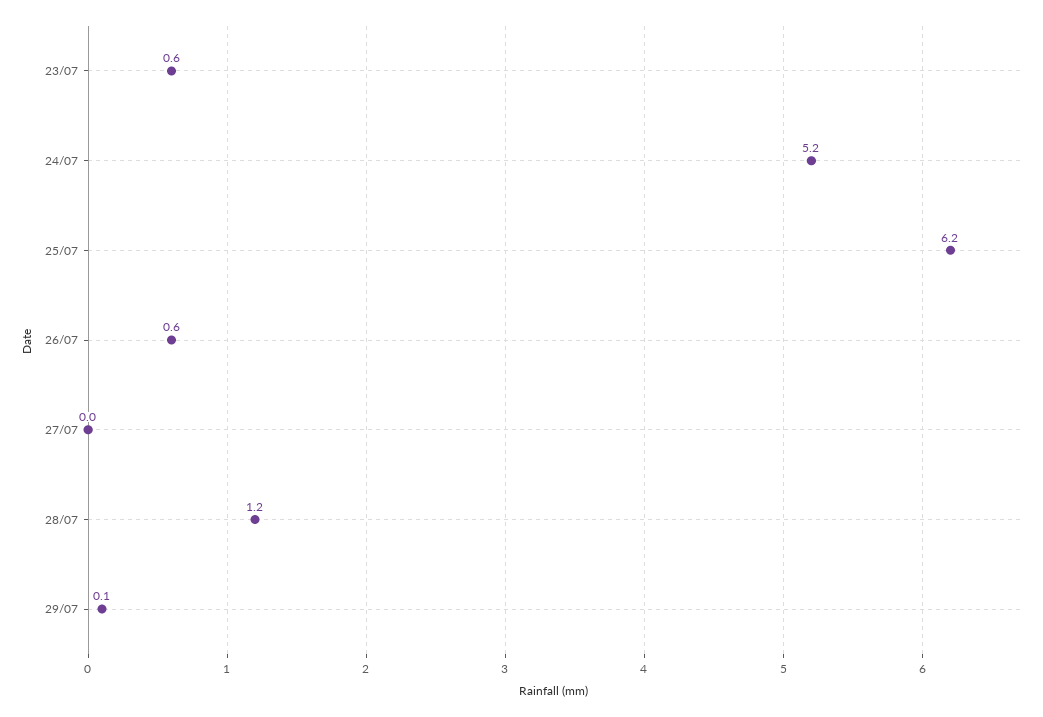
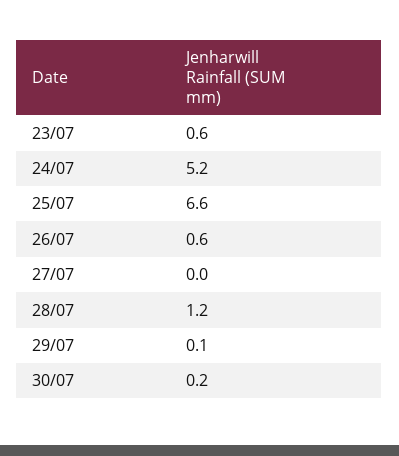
25/07: 6.2 -> 6.6
30/07: none -> 0.2

